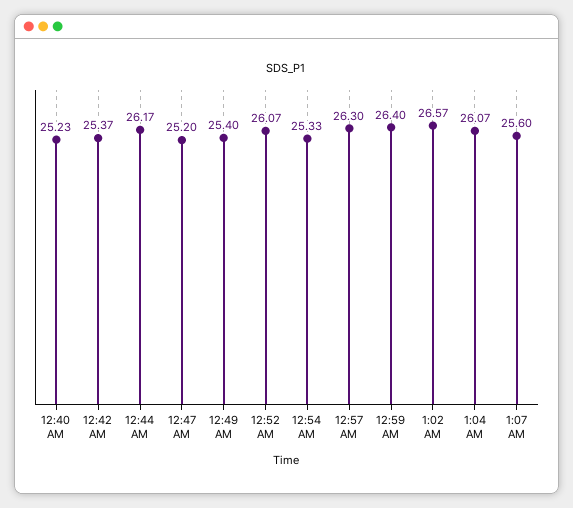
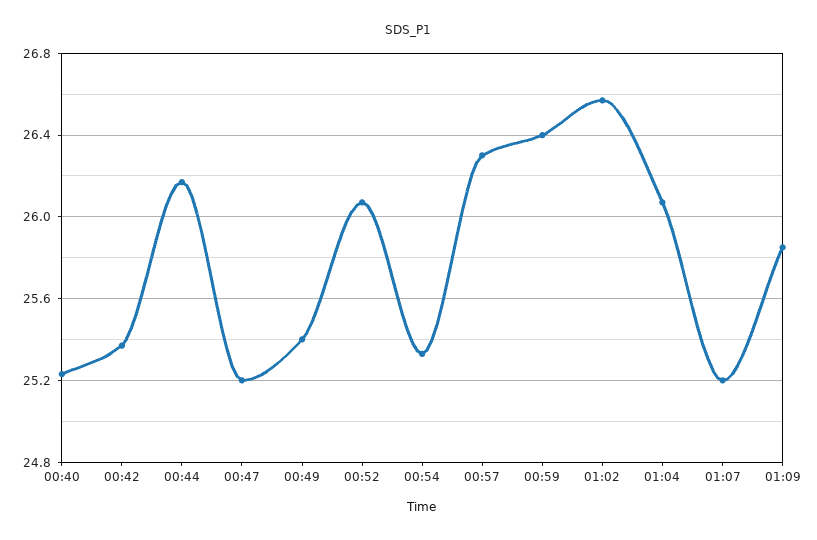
1:07 AM: 25.6 -> 25.2
01:09: none -> 25.85

